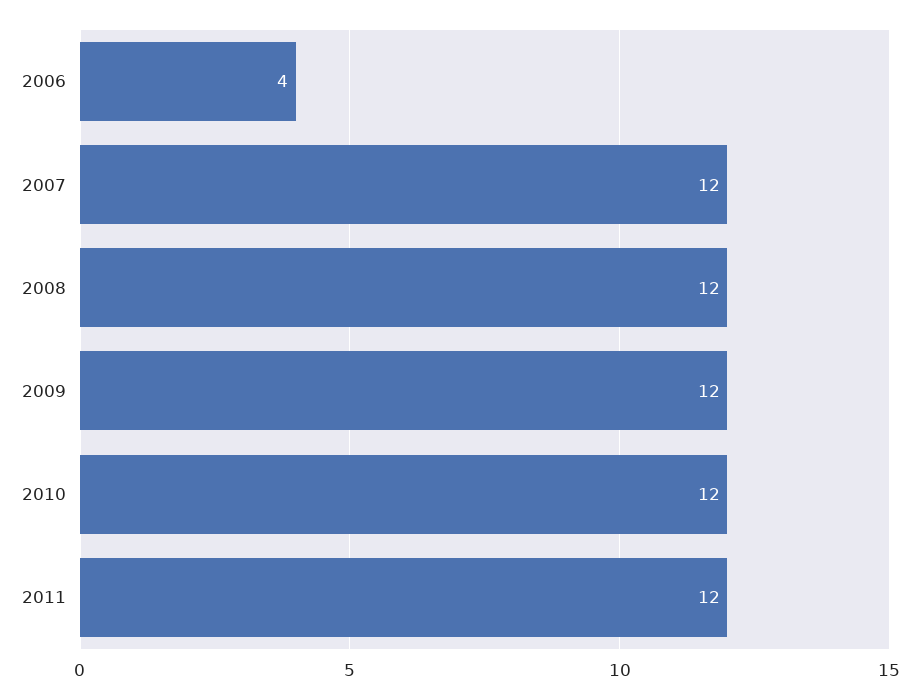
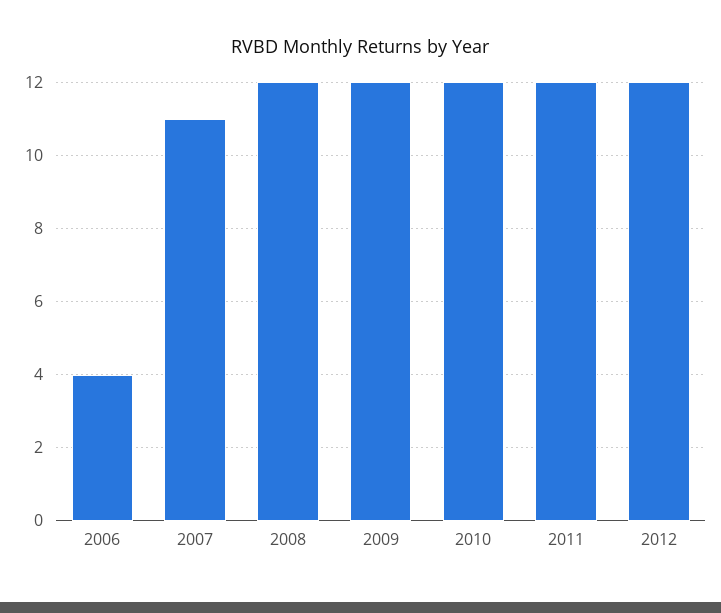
2007: 12 -> 11
2012: none -> 12

